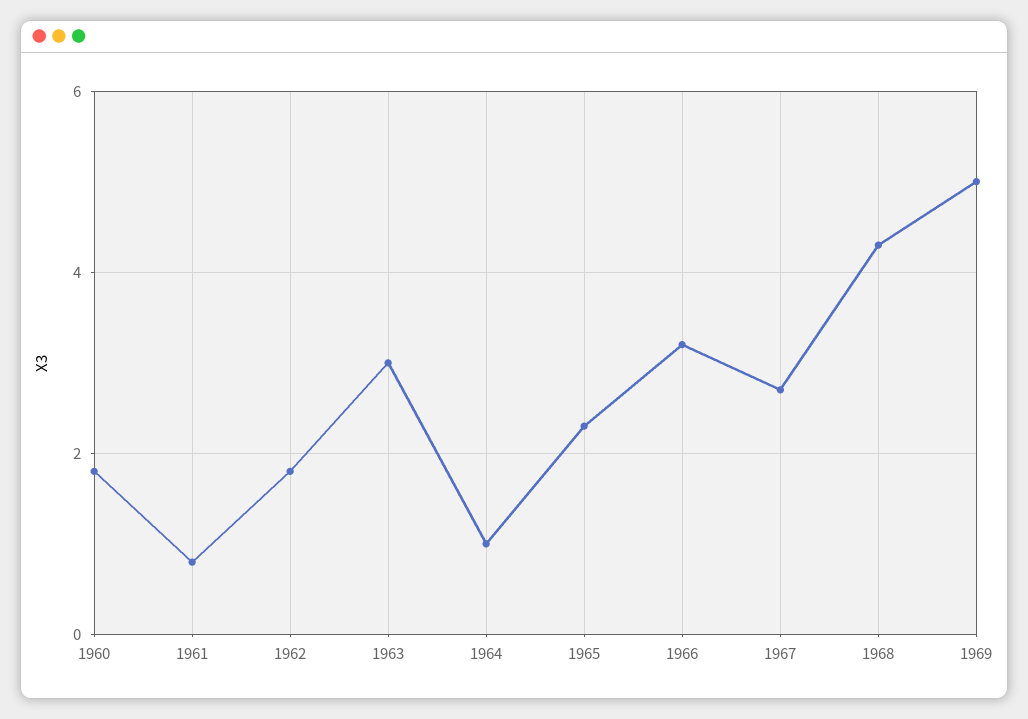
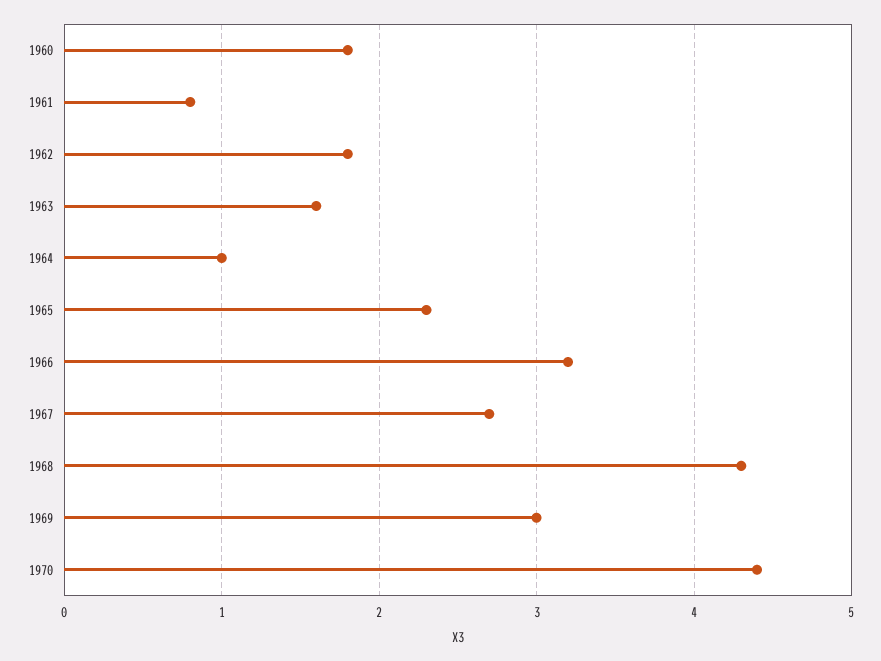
1963: 3 -> 1.6
1969: 5 -> 3
1970: none -> 4.4

